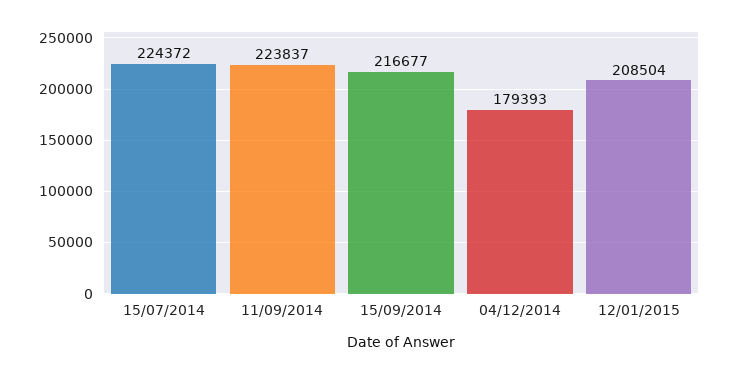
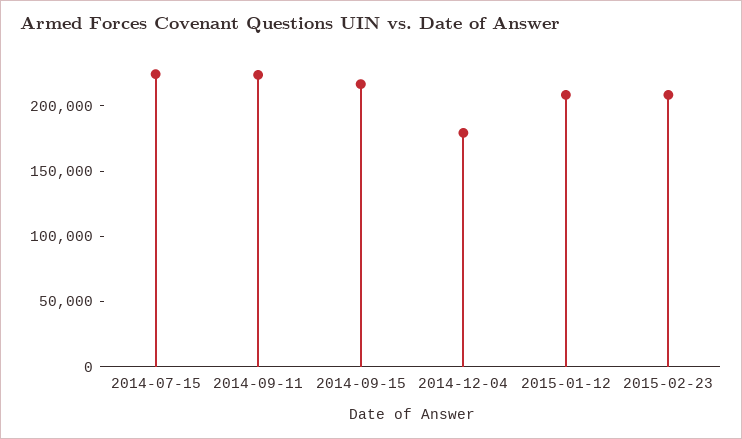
2015-02-23: none -> 210000

